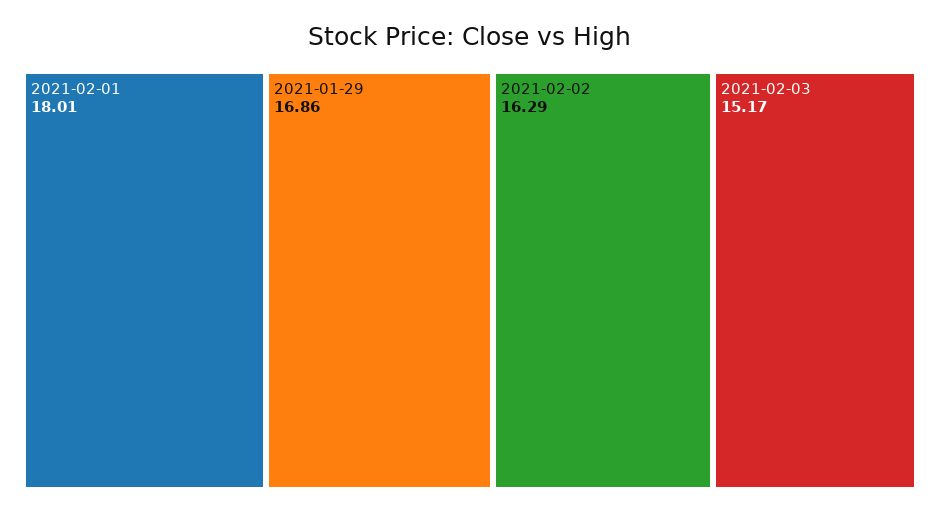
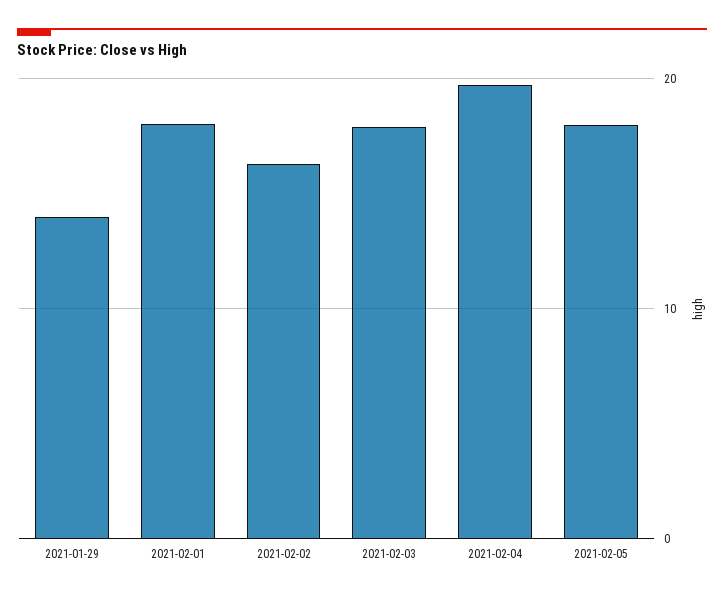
2021-01-29: 16.86 -> 14
2021-02-03: 15.17 -> 18
2021-02-04: none -> 20
2021-02-05: none -> 18

